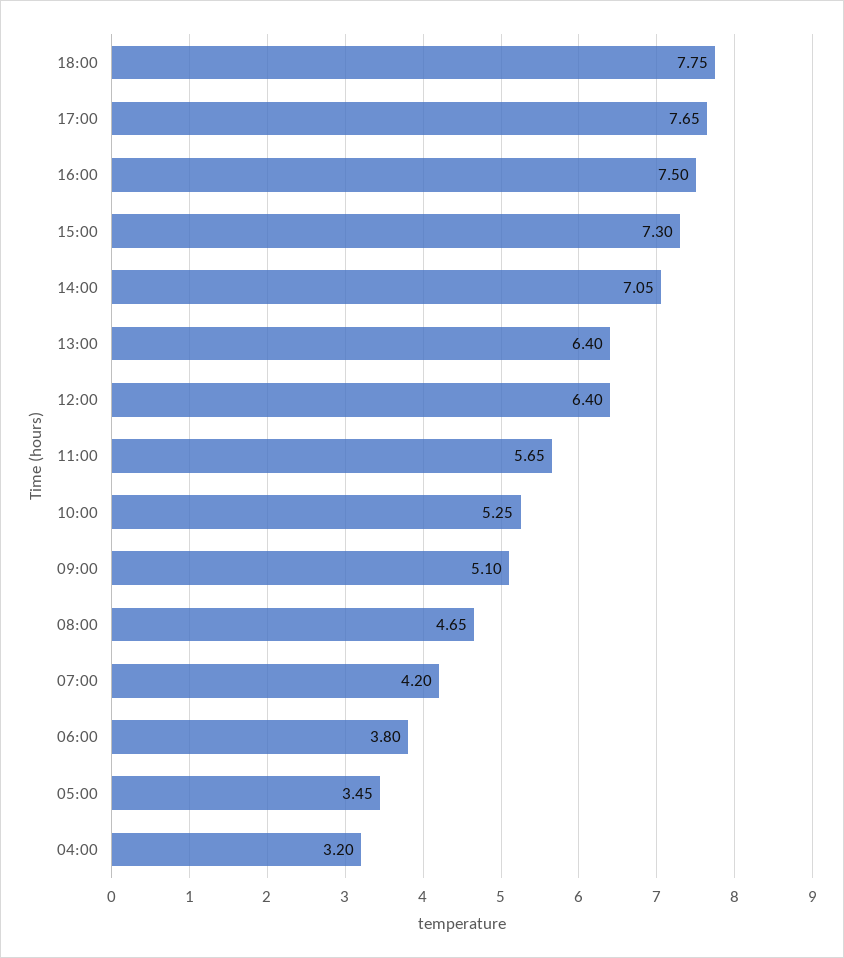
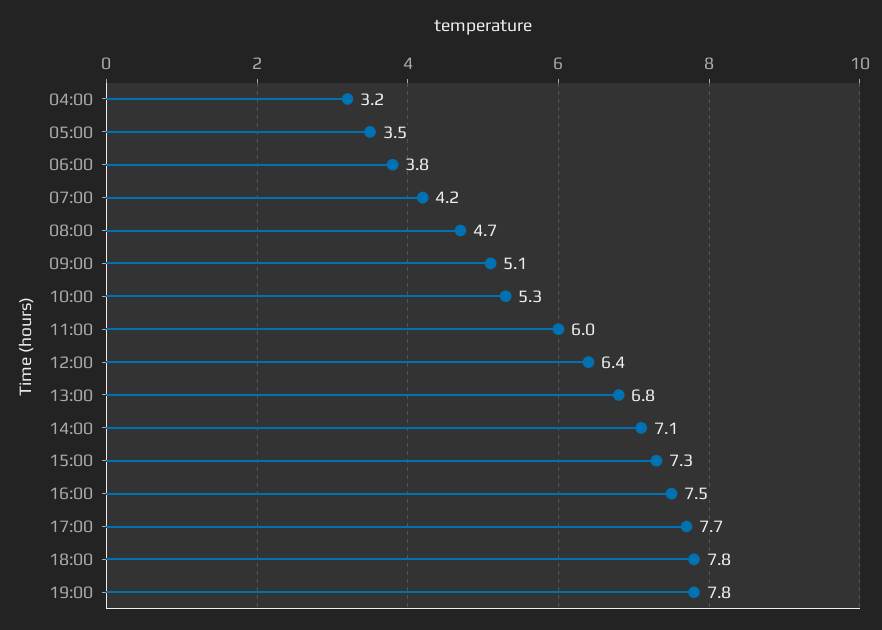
13:00: 6.4 -> 6.8
11:00: 5.65 -> 6
19:00: none -> 7.8

